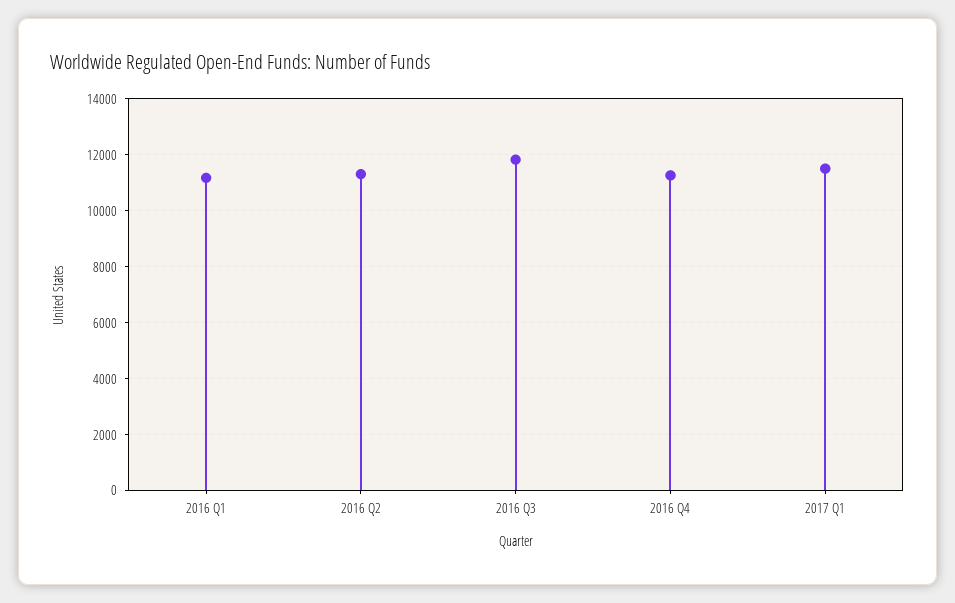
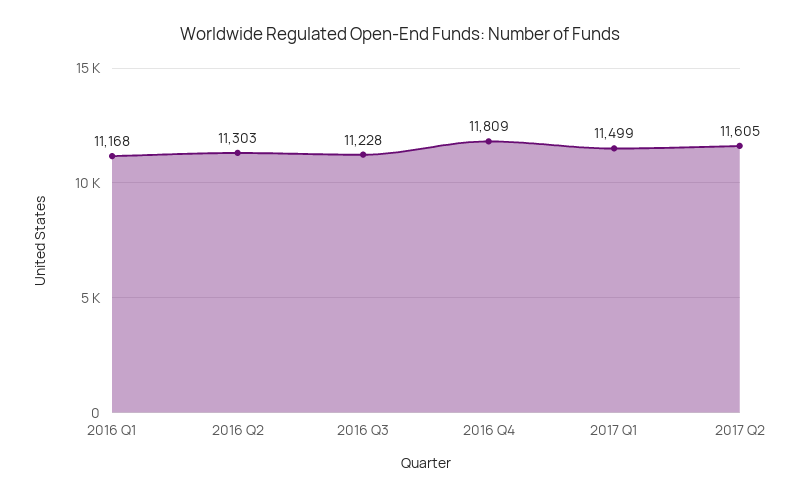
2016 Q3: 11750 -> 11228
2016 Q4: 11250 -> 11809
2017 Q2: none -> 11605

